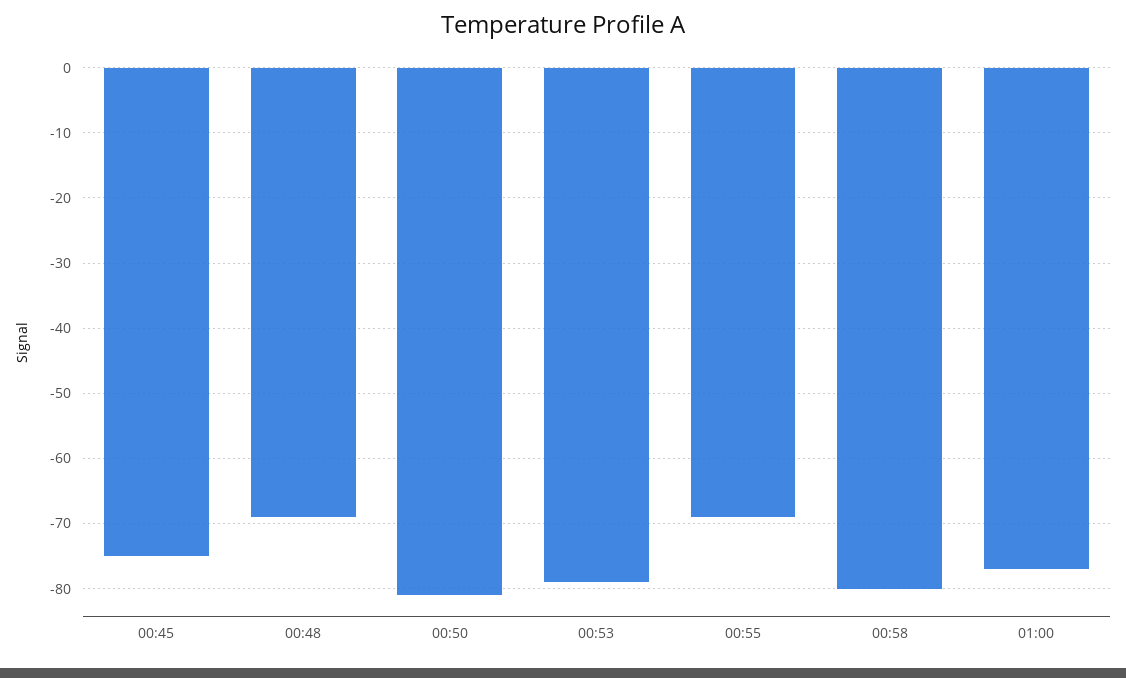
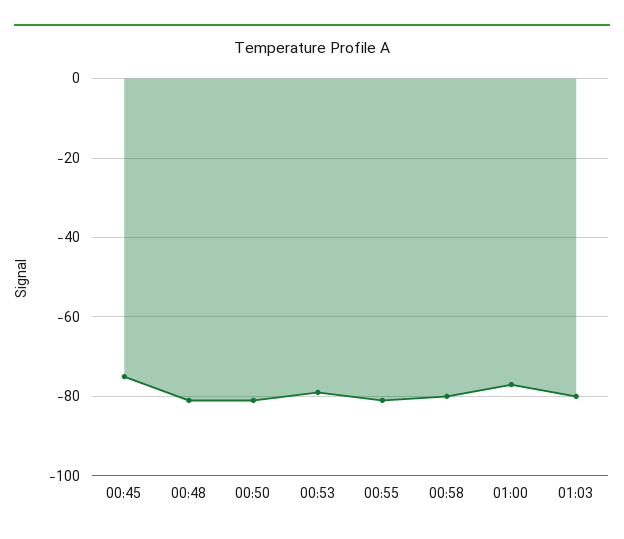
00:48: -69 -> -80
00:55: -69 -> -80
01:03: none -> -80

